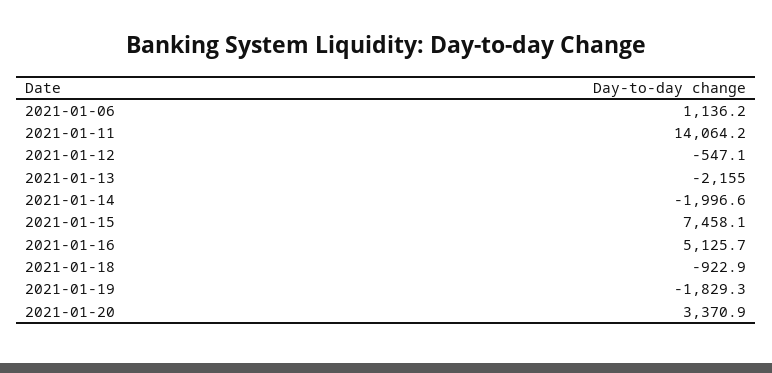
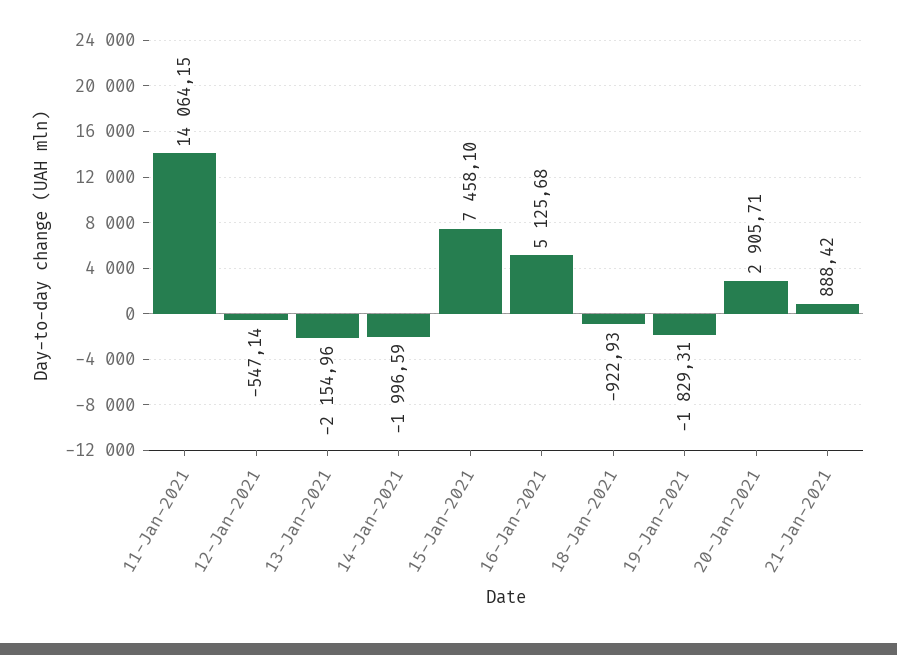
2021-01-06: 1136.2 -> none
2021-01-20: 3370.9 -> 2905.71
21-Jan-2021: none -> 888.42

